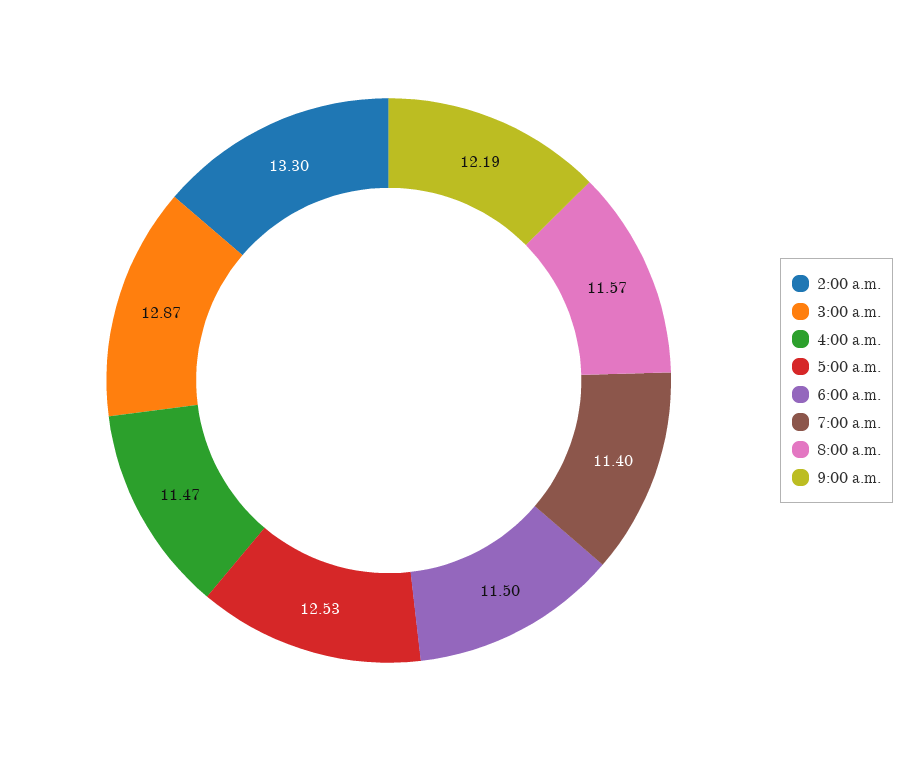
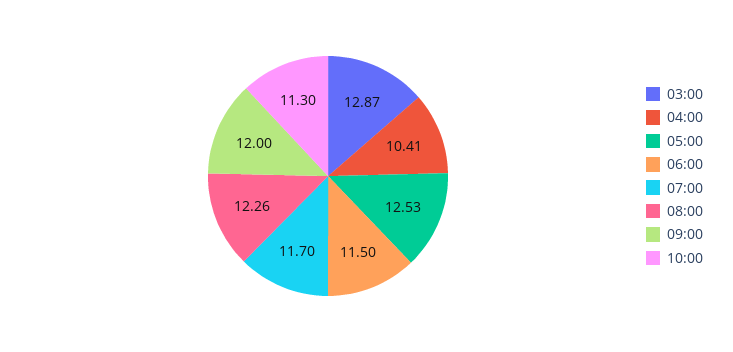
2:00 a.m.: 13.3 -> none
4:00 a.m.: 11.47 -> 10.41
7:00 a.m.: 11.4 -> 11.7
8:00 a.m.: 11.57 -> 12.26
9:00 a.m.: 12.19 -> 12
10:00: none -> 11.3

